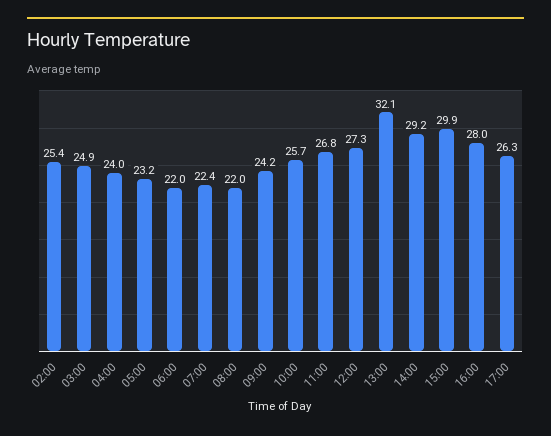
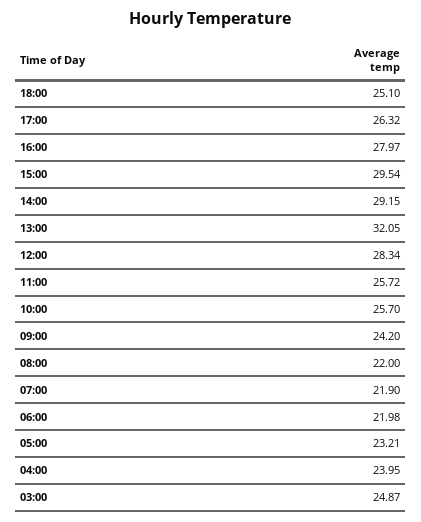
02:00: 25.4 -> none
07:00: 22.4 -> 21.9
11:00: 26.8 -> 25.72
12:00: 27.3 -> 28.34
15:00: 29.9 -> 29.54
18:00: none -> 25.1

